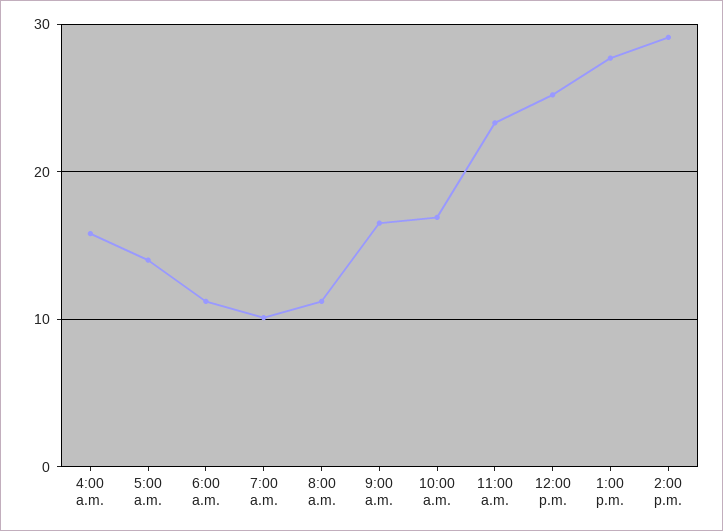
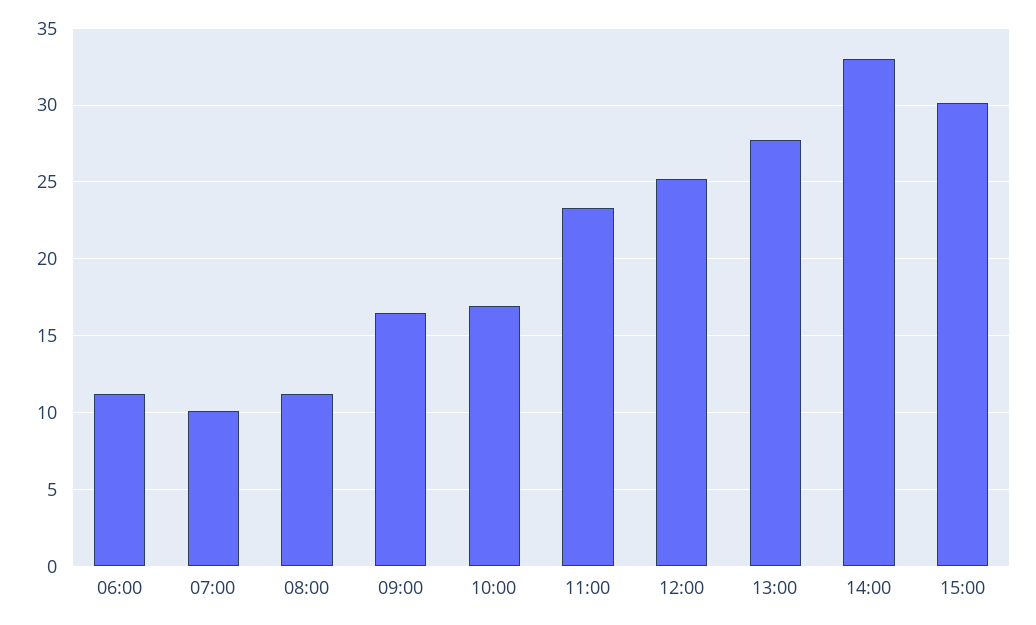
4:00 a.m.: 16 -> none
5:00 a.m.: 14 -> none
2:00 p.m.: 29 -> 33
15:00: none -> 30

